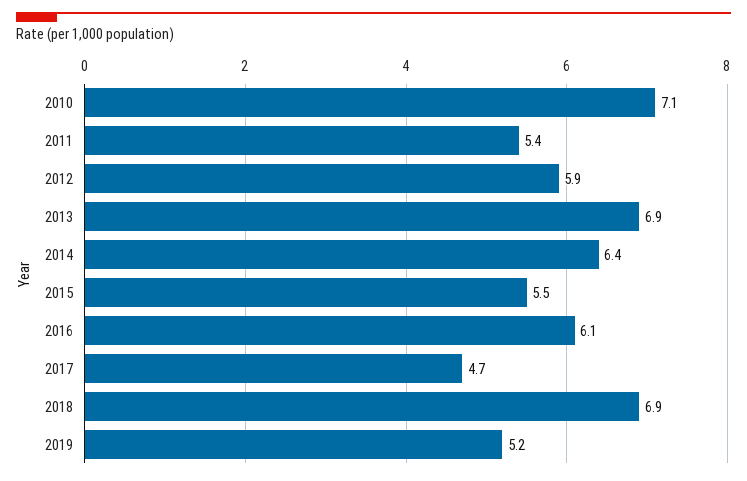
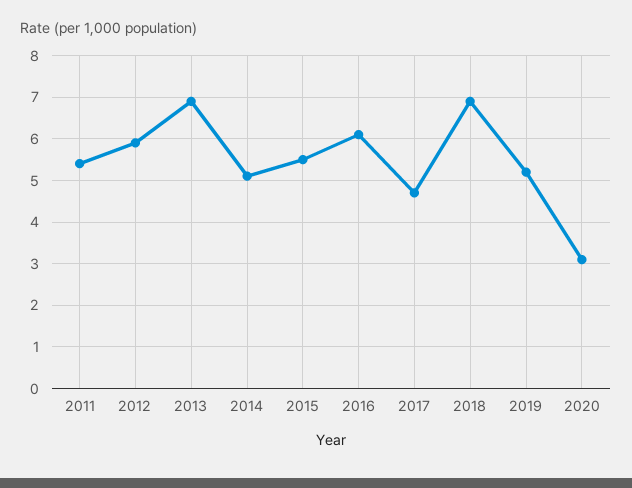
2010: 7.1 -> none
2014: 6.4 -> 5
2020: none -> 3

